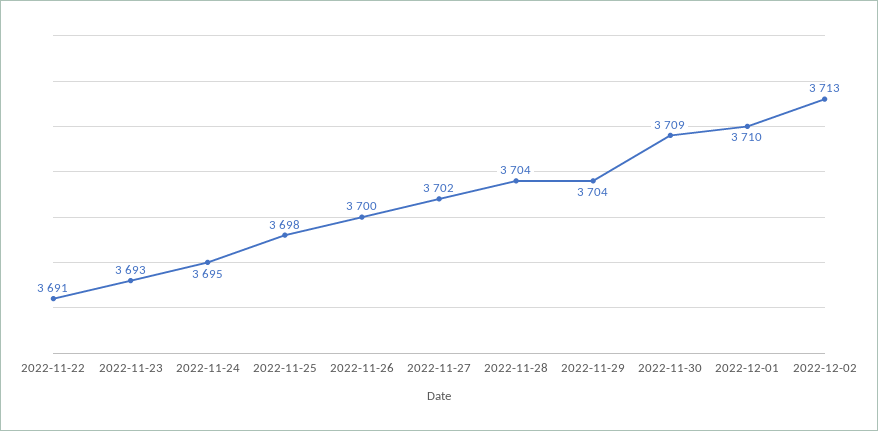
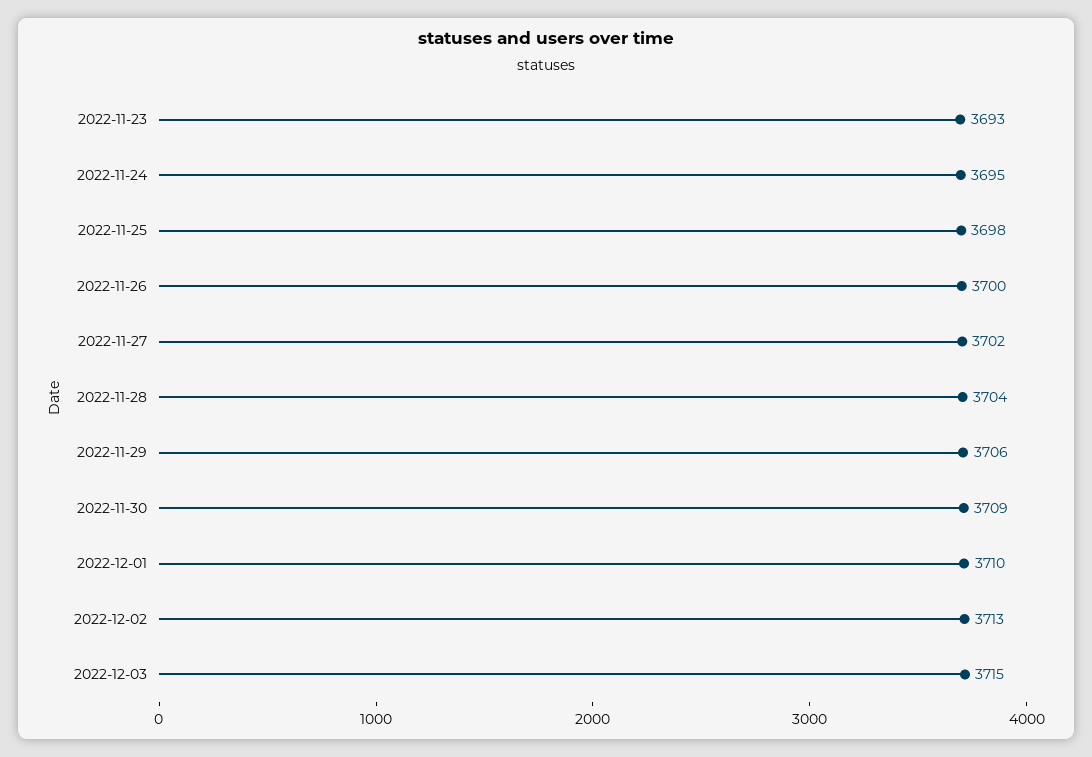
2022-11-22: 3691 -> none
2022-11-29: 3704 -> 3706
2022-12-03: none -> 3715

